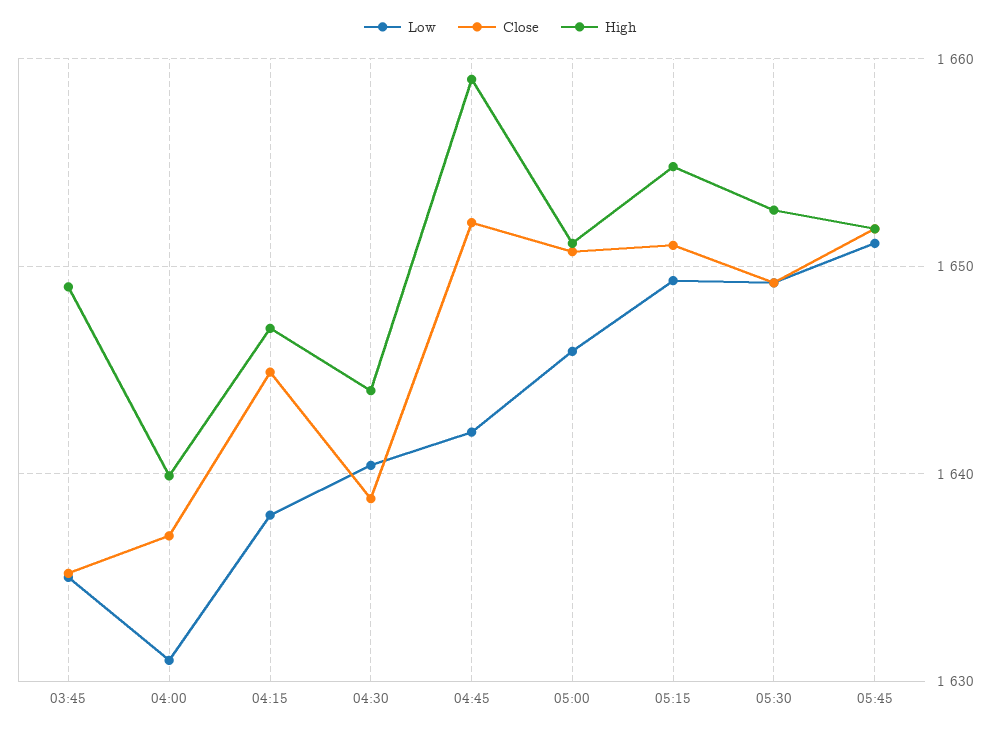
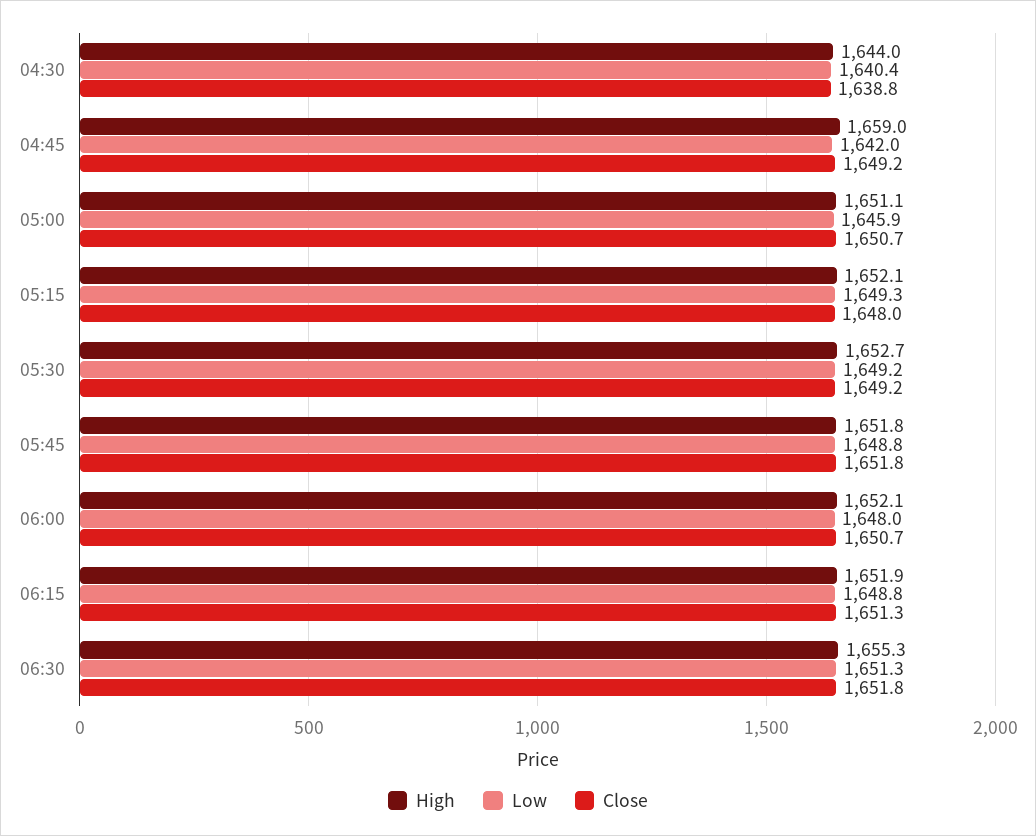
Low, 03:45: 1635 -> none
Close, 03:45: 1635 -> none
High, 03:45: 1649 -> none
Low, 04:00: 1631 -> none
Close, 04:00: 1637 -> none
High, 04:00: 1640 -> none
Low, 04:15: 1638 -> none
Close, 04:15: 1645 -> none
High, 04:15: 1647 -> none
Close, 04:45: 1652 -> 1649.2
Close, 05:15: 1651 -> 1648
High, 05:15: 1655 -> 1652.1
Low, 05:45: 1651 -> 1648.8
High, 06:00: none -> 1652.1
Low, 06:00: none -> 1648
Close, 06:00: none -> 1650.7
High, 06:15: none -> 1651.9
Low, 06:15: none -> 1648.8
Close, 06:15: none -> 1651.3
High, 06:30: none -> 1655.3
Low, 06:30: none -> 1651.3
Close, 06:30: none -> 1651.8

